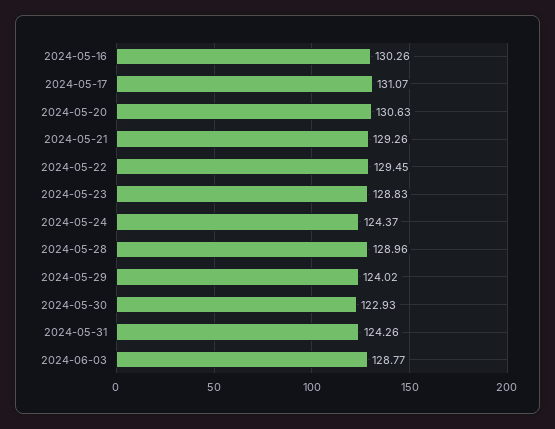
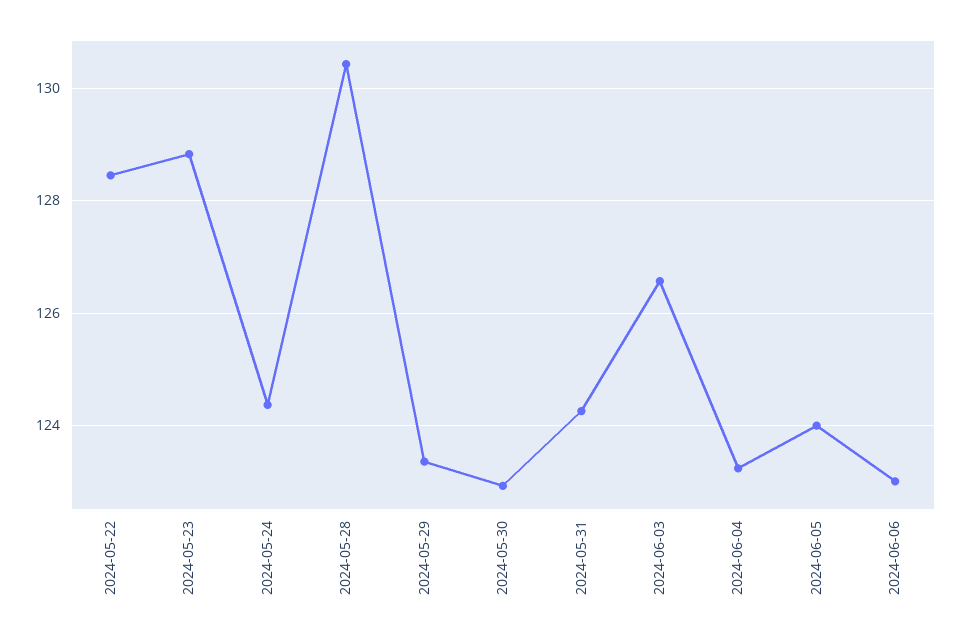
2024-05-16: 130.26 -> none
2024-05-17: 131.07 -> none
2024-05-20: 130.63 -> none
2024-05-21: 129.26 -> none
2024-05-22: 129.45 -> 128.4
2024-05-28: 128.96 -> 130.4
2024-05-29: 124.02 -> 123.4
2024-06-03: 128.77 -> 126.6
2024-06-04: none -> 123.2
2024-06-05: none -> 124
2024-06-06: none -> 123

